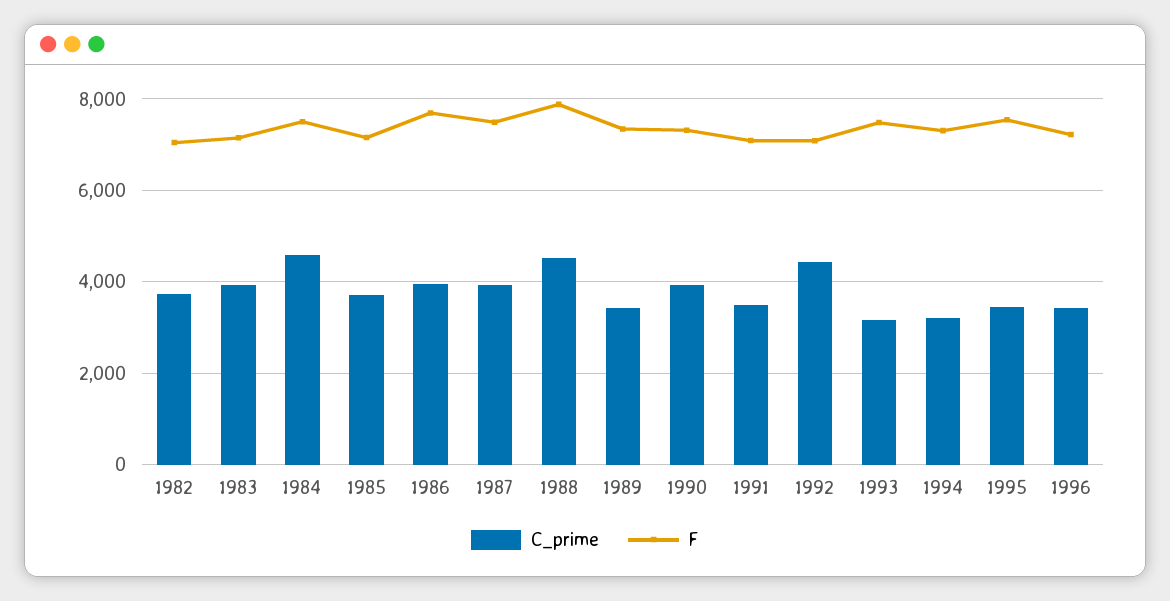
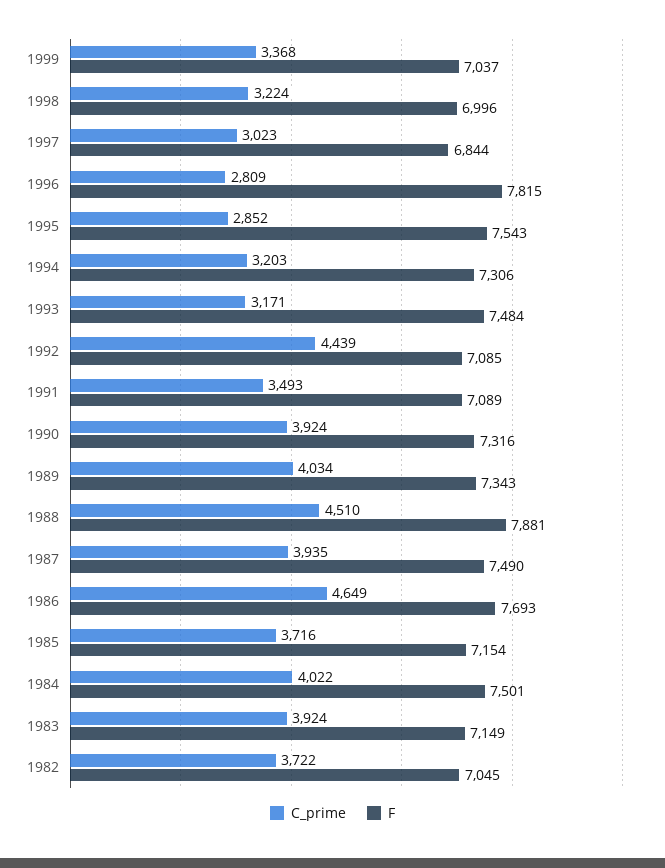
C_prime, 1984: 4600 -> 4022
C_prime, 1986: 4000 -> 4649
C_prime, 1989: 3400 -> 4034
C_prime, 1995: 3400 -> 2852
C_prime, 1996: 3400 -> 2809
F, 1996: 7200 -> 7815
C_prime, 1999: none -> 3368
F, 1999: none -> 7037
C_prime, 1998: none -> 3224
F, 1998: none -> 6996
C_prime, 1997: none -> 3023
F, 1997: none -> 6844

